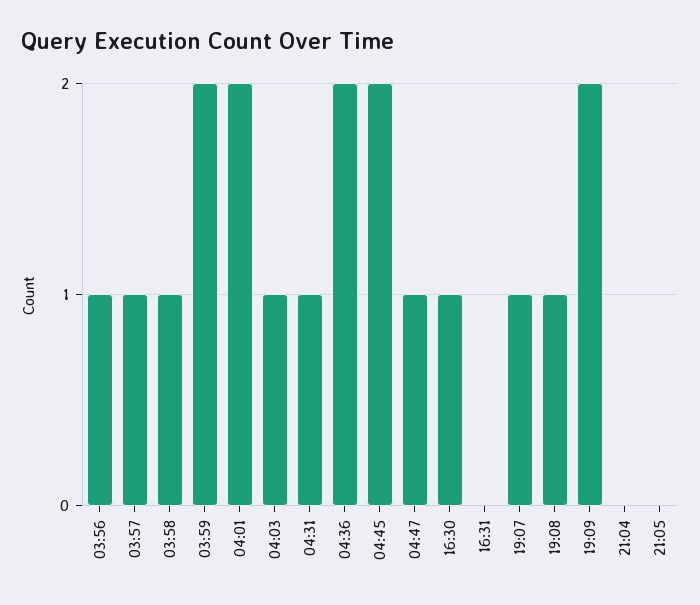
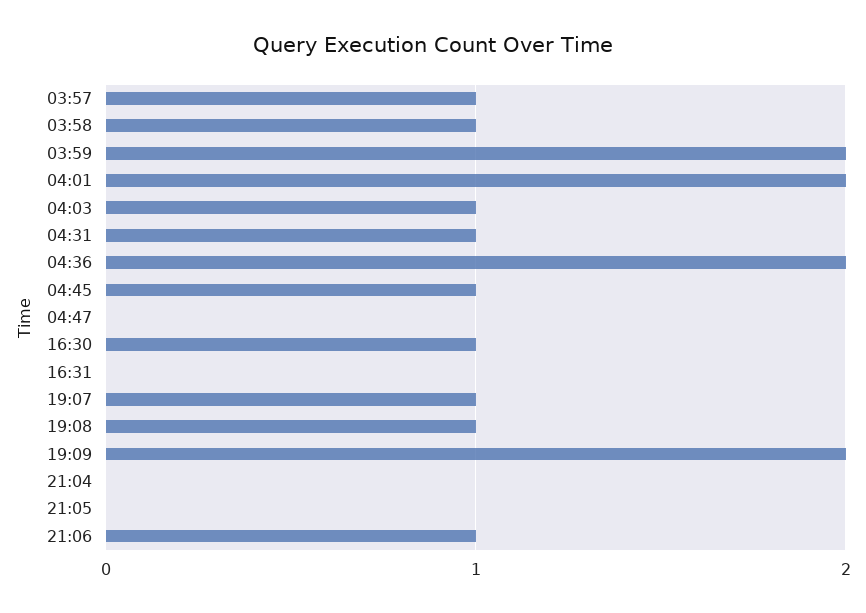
03:56: 1 -> none
04:45: 2 -> 1
04:47: 1 -> 0
21:06: none -> 1

